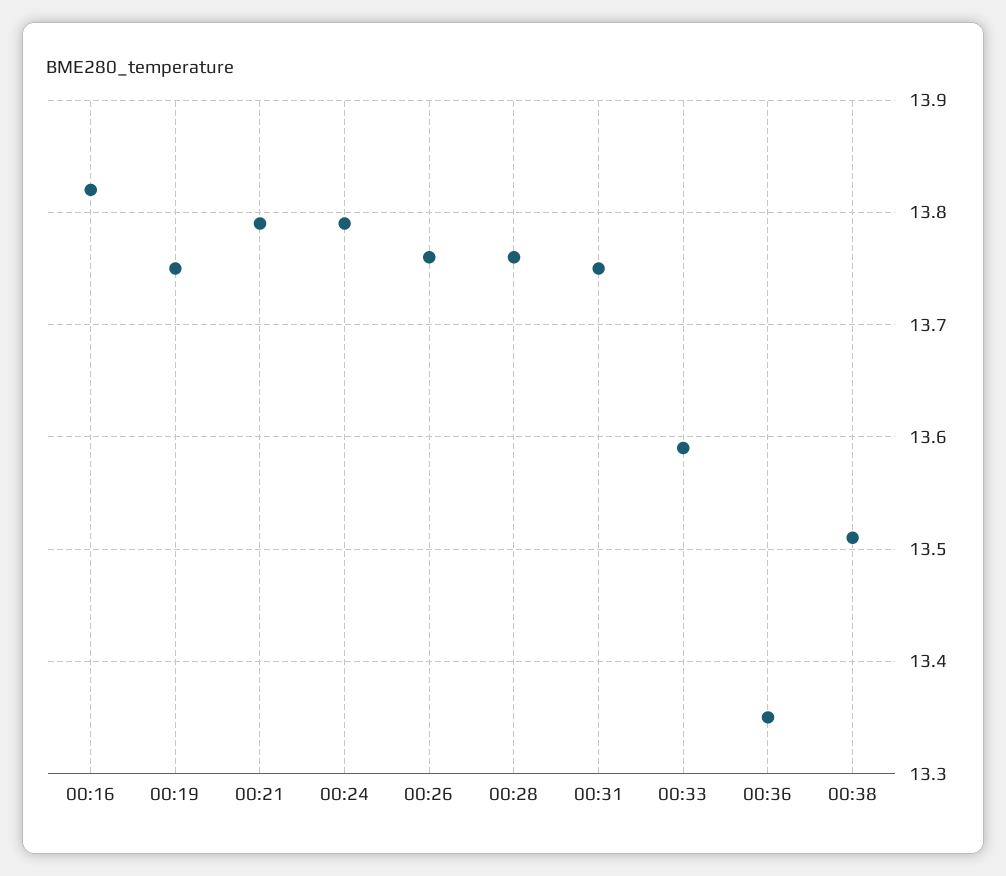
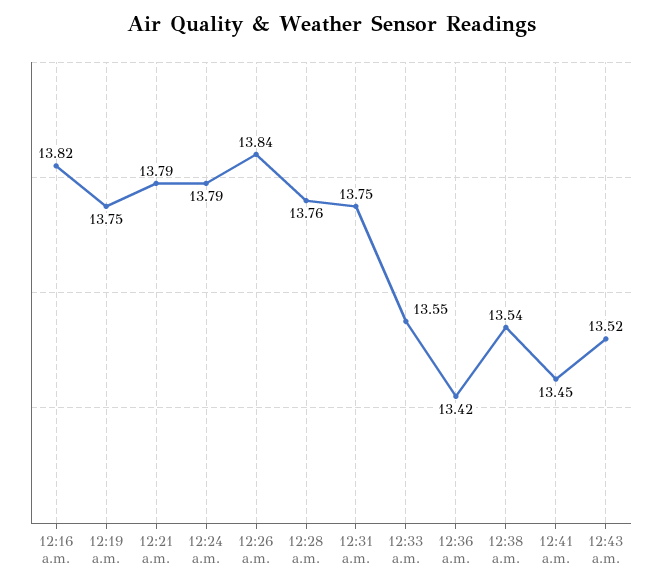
00:26: 13.76 -> 13.84
00:33: 13.59 -> 13.55
00:36: 13.35 -> 13.42
00:38: 13.51 -> 13.54
12:41 a.m.: none -> 13.45
12:43 a.m.: none -> 13.52

